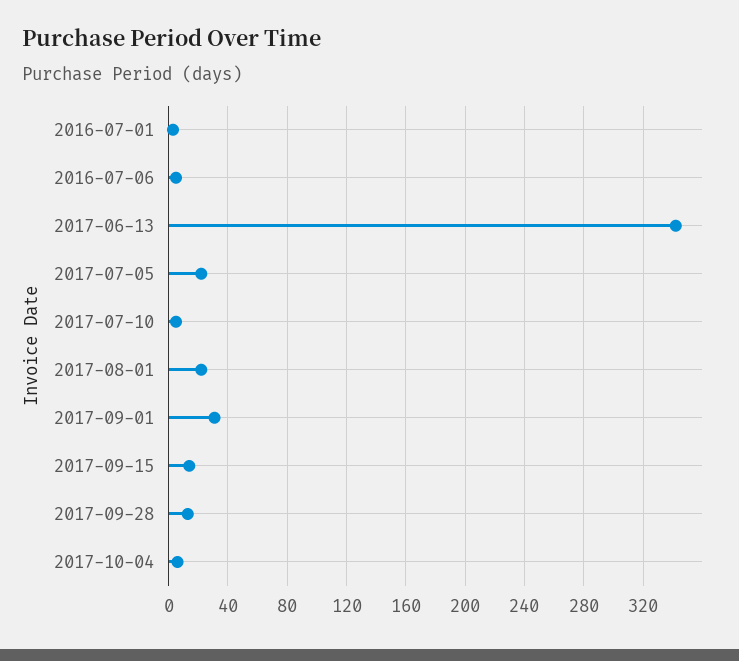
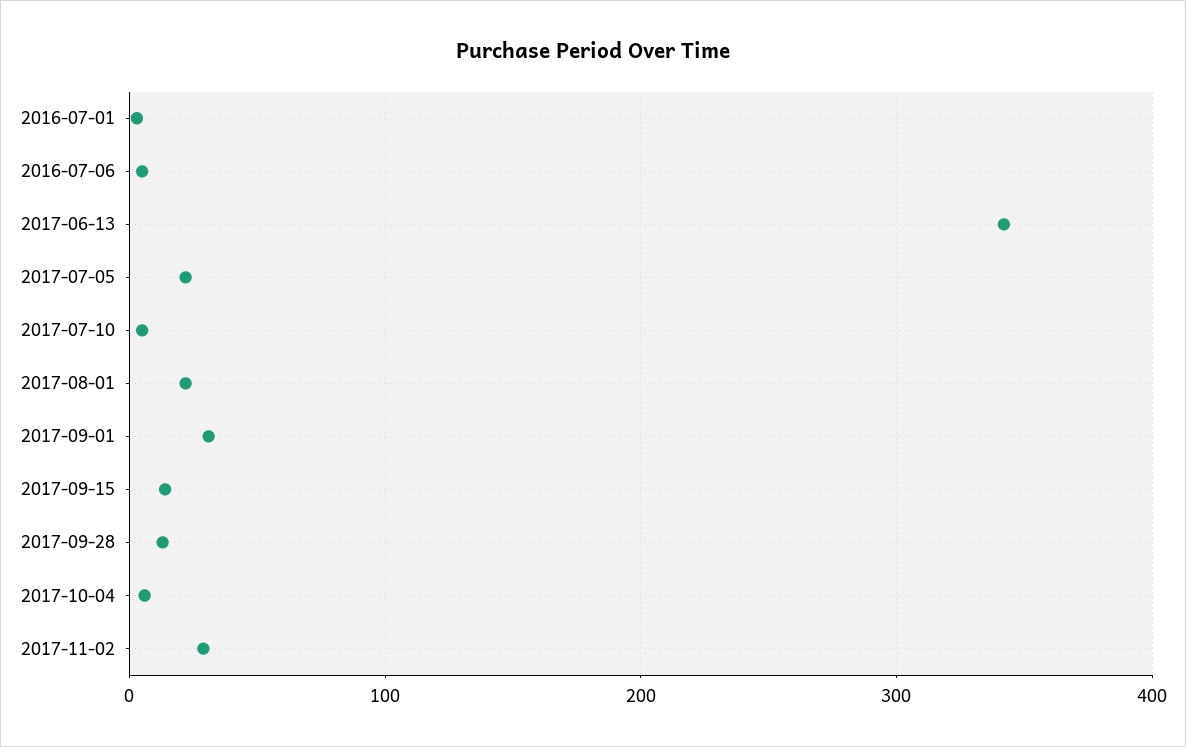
2017-11-02: none -> 30

